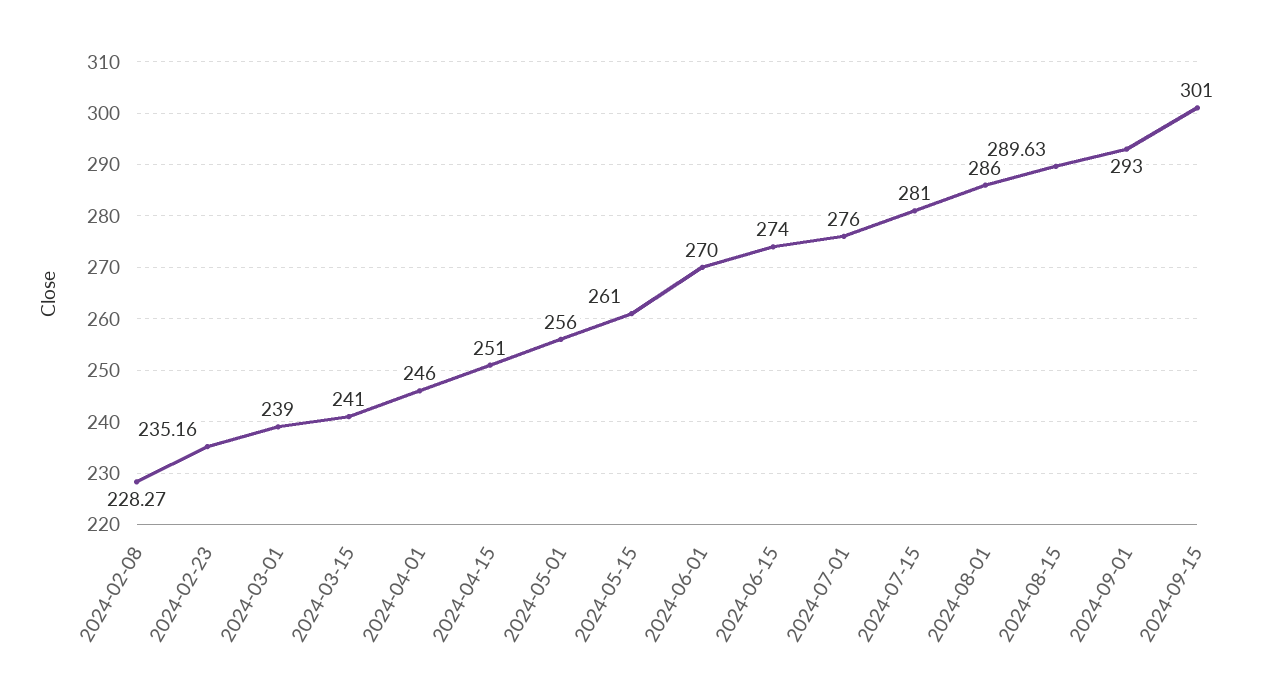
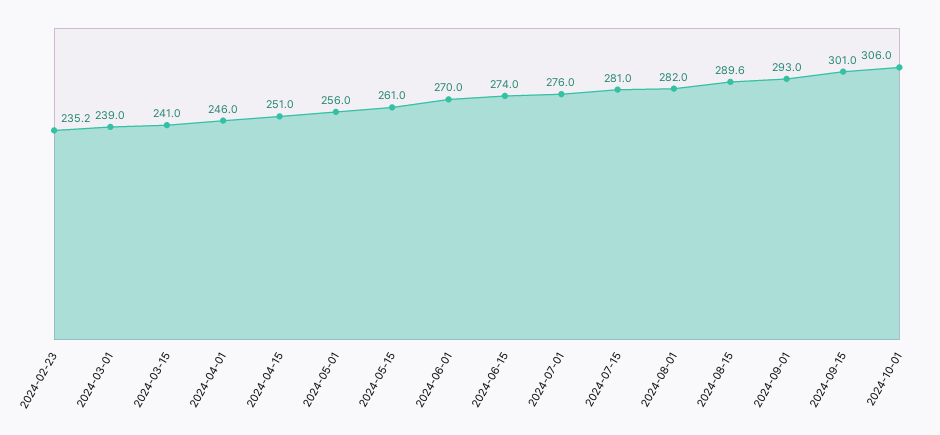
2024-02-08: 228.27 -> none
2024-08-01: 286 -> 282
2024-10-01: none -> 306

